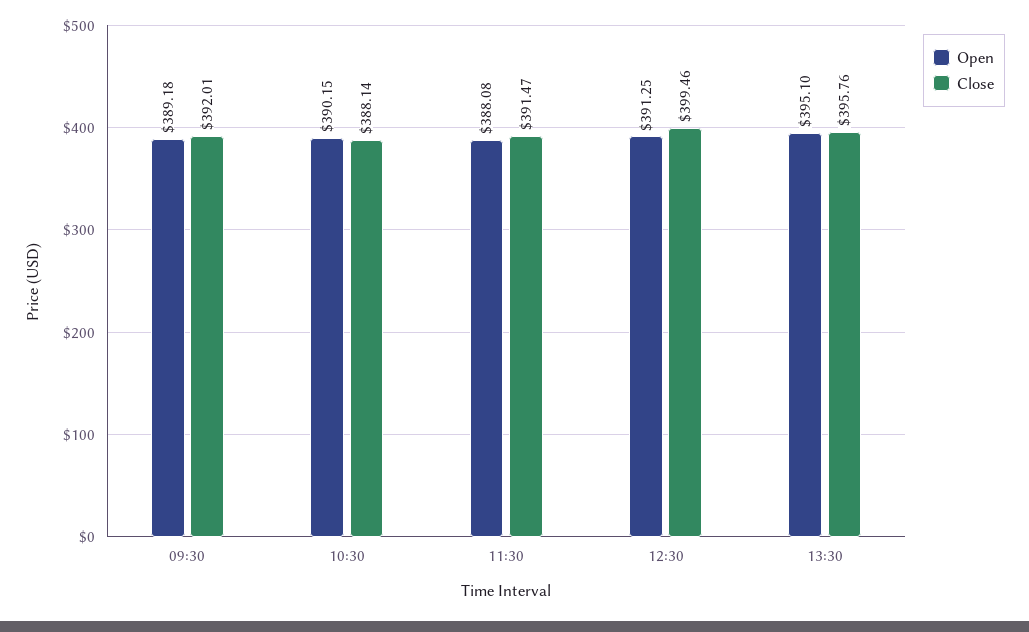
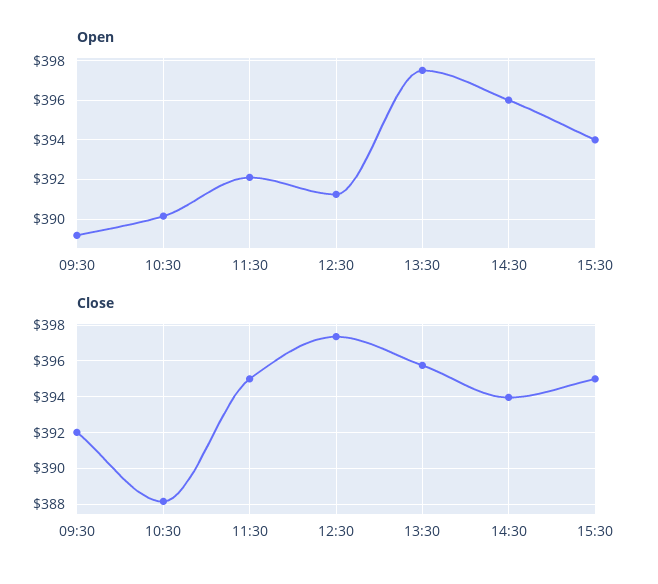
Open, 11:30: 388.08 -> 392
Close, 11:30: 391.47 -> 395
Close, 12:30: 399.46 -> 397.5
Open, 13:30: 395.1 -> 397.5
Open, 14:30: none -> 396
Open, 15:30: none -> 394
Close, 14:30: none -> 394
Close, 15:30: none -> 395

